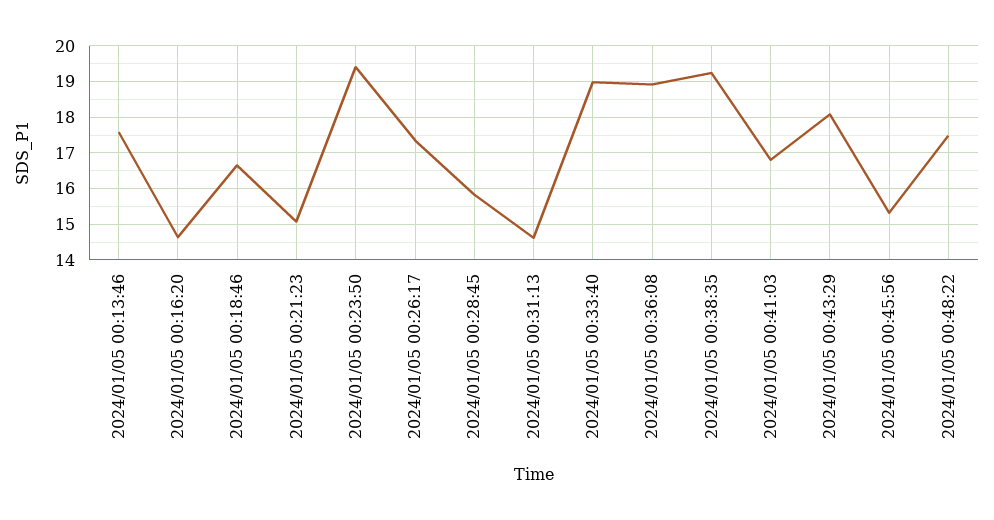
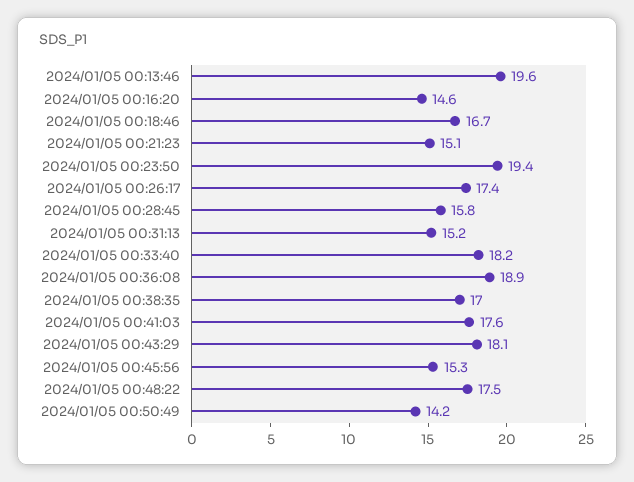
2024/01/05 00:13:46: 17.6 -> 19.6
2024/01/05 00:31:13: 14.6 -> 15.2
2024/01/05 00:33:40: 19 -> 18.2
2024/01/05 00:38:35: 19.2 -> 17
2024/01/05 00:41:03: 16.8 -> 17.6
2024/01/05 00:50:49: none -> 14.2

